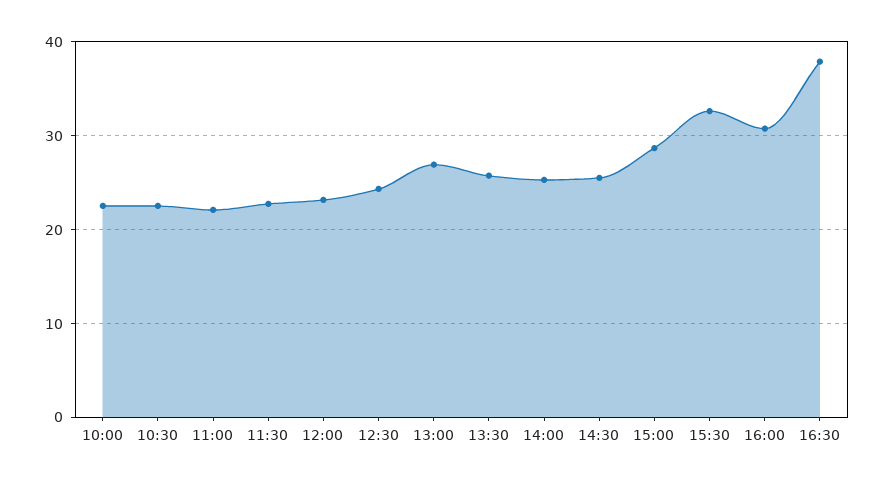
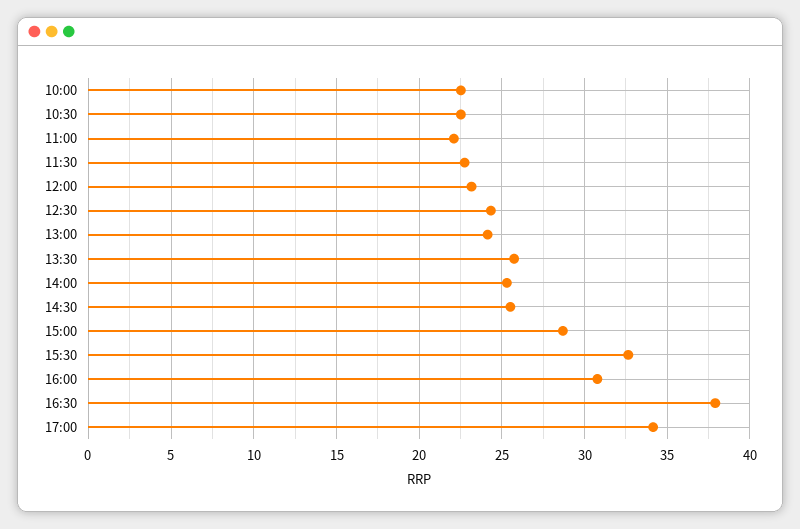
13:00: 27 -> 24
17:00: none -> 34

